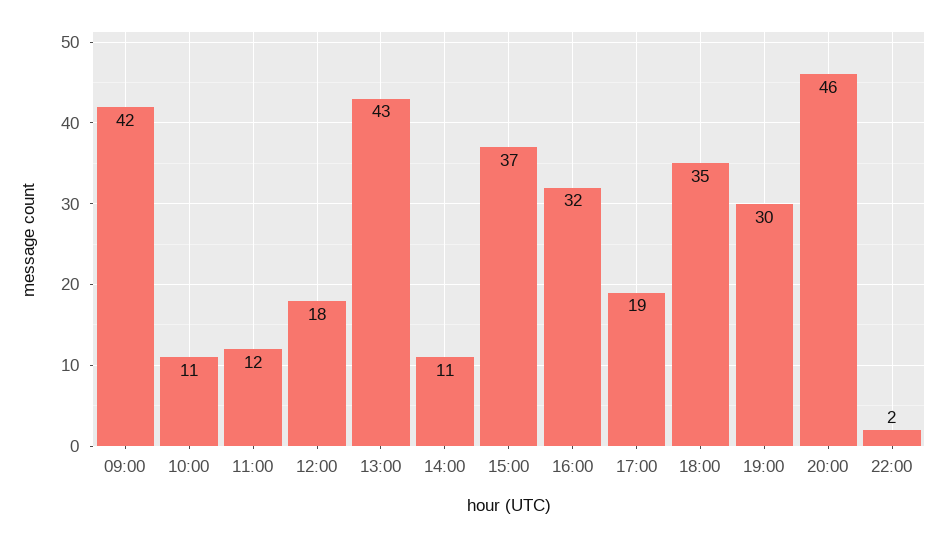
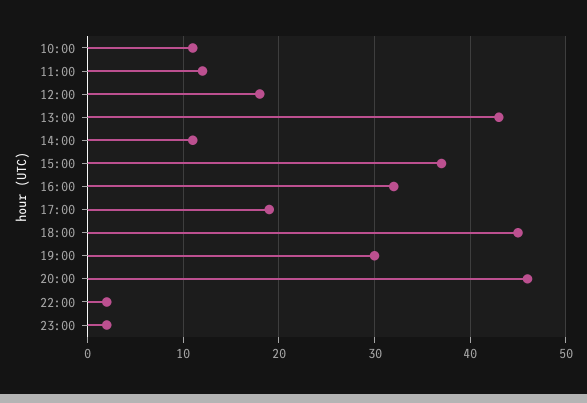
09:00: 42 -> none
18:00: 35 -> 45
23:00: none -> 2

